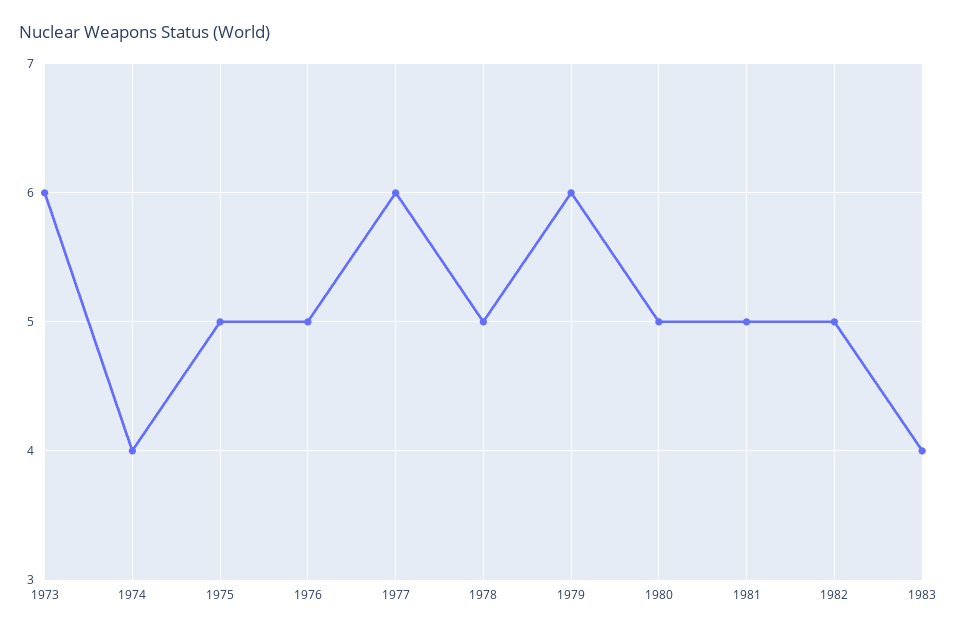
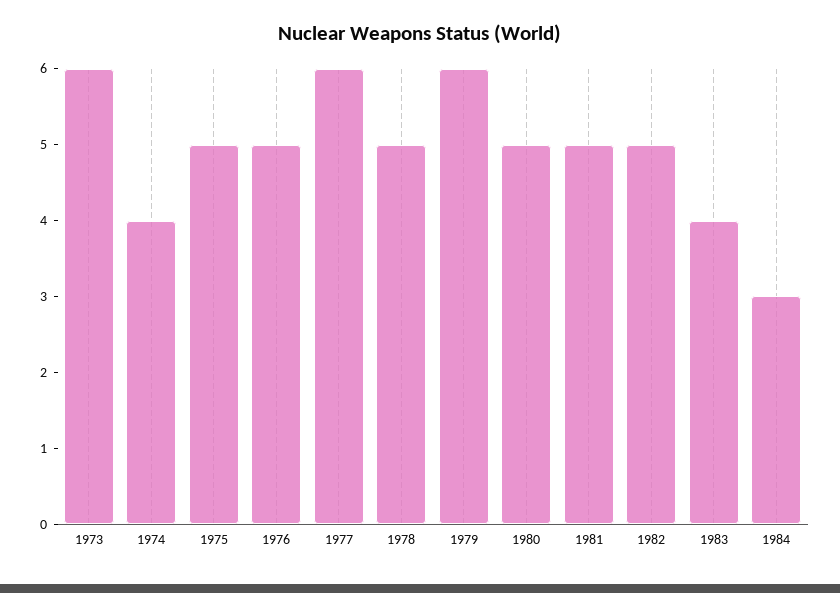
1984: none -> 3

